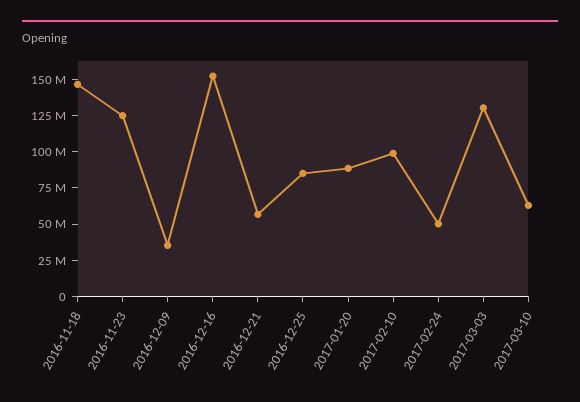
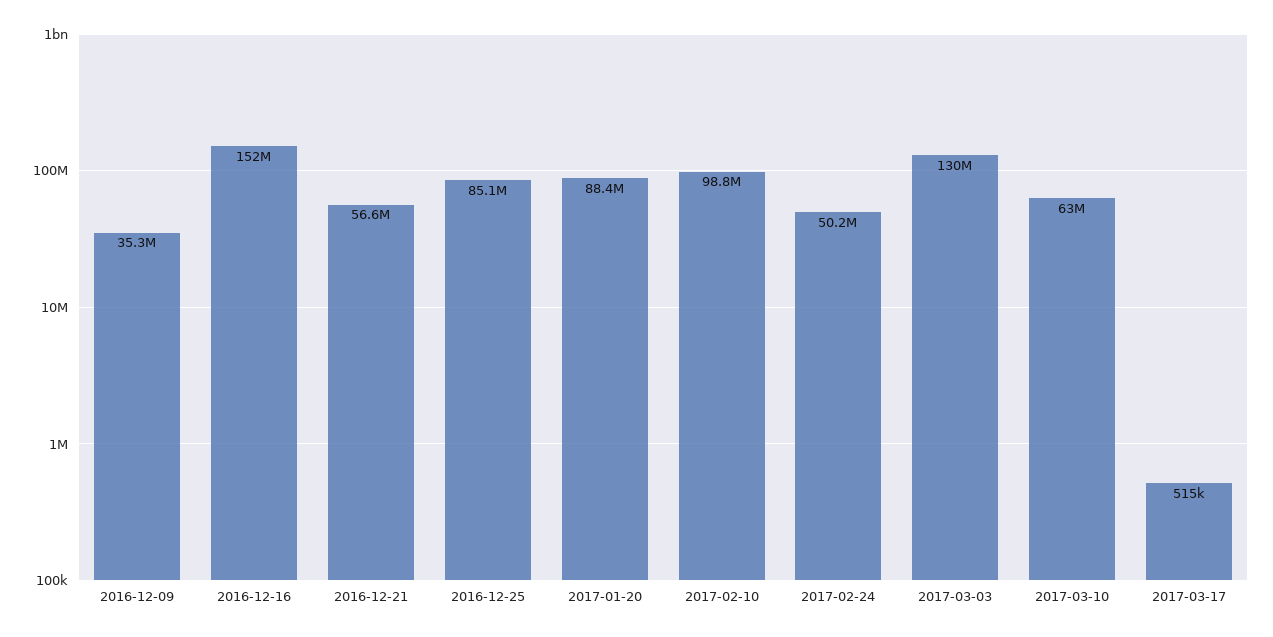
2016-11-18: 150000000 -> none
2016-11-23: 125000000 -> none
2017-03-17: none -> 515000

